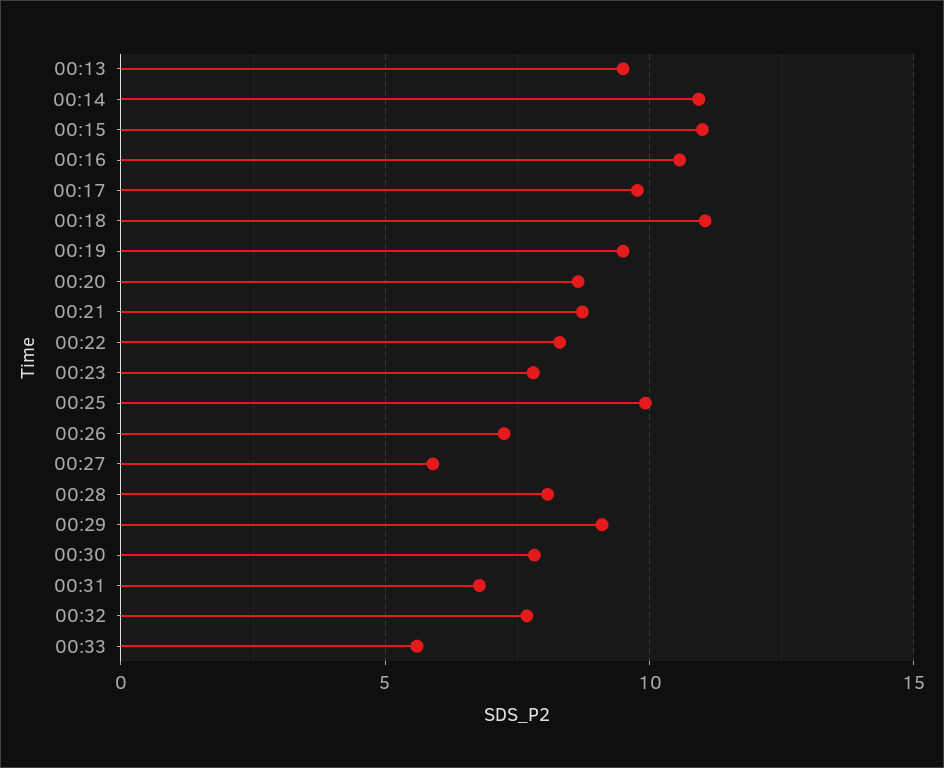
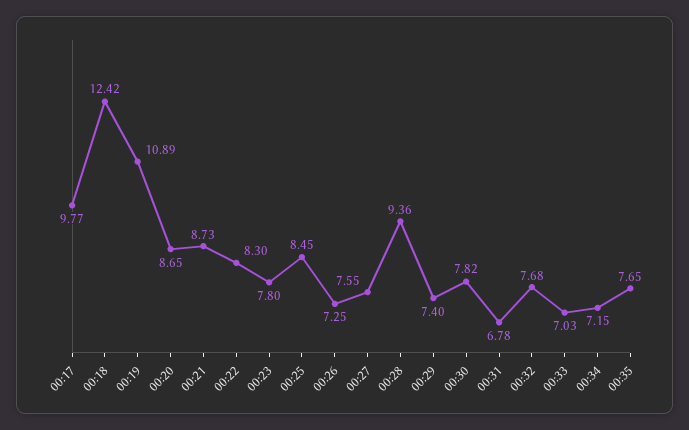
00:13: 9.5 -> none
00:14: 11 -> none
00:15: 11 -> none
00:16: 10.5 -> none
00:18: 11 -> 12.42
00:19: 9.5 -> 10.89
00:25: 10 -> 8.45
00:27: 6 -> 7.55
00:28: 8 -> 9.36
00:29: 9 -> 7.4
00:33: 5.5 -> 7.03
00:34: none -> 7.15
00:35: none -> 7.65

